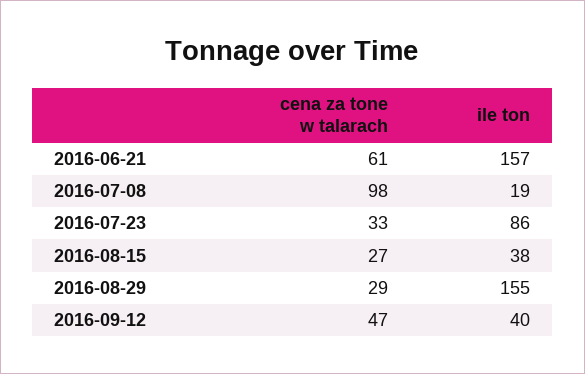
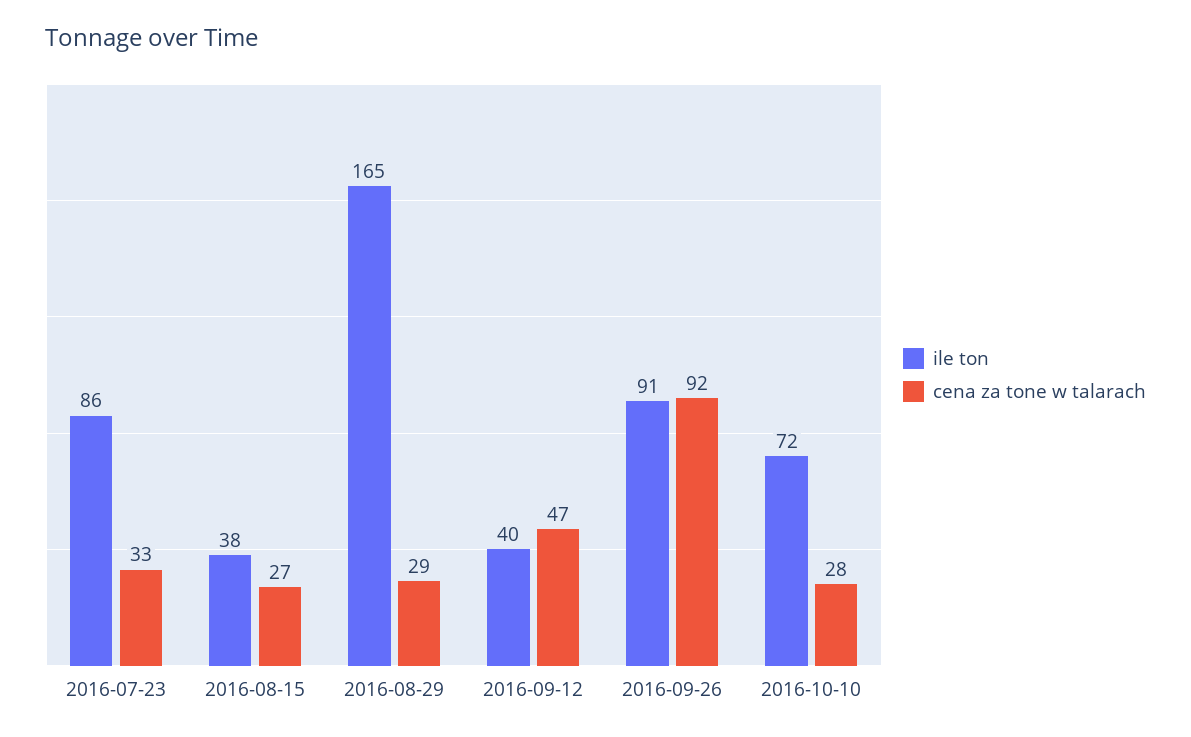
cena za tone w talarach, 2016-06-21: 61 -> none
ile ton, 2016-06-21: 157 -> none
cena za tone w talarach, 2016-07-08: 98 -> none
ile ton, 2016-07-08: 19 -> none
ile ton, 2016-08-29: 155 -> 165
ile ton, 2016-09-26: none -> 91
cena za tone w talarach, 2016-09-26: none -> 92
ile ton, 2016-10-10: none -> 72
cena za tone w talarach, 2016-10-10: none -> 28

